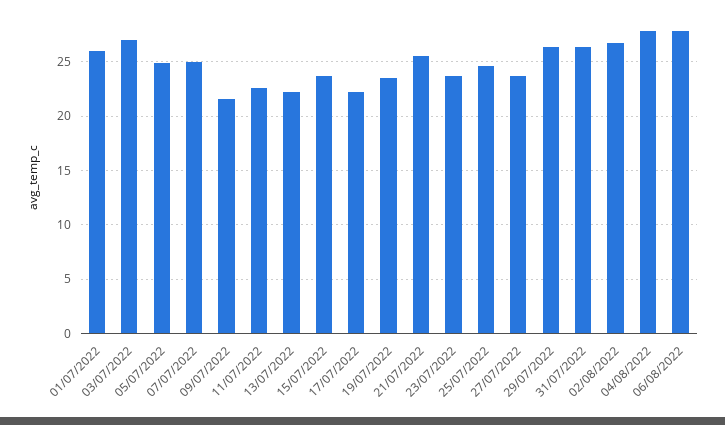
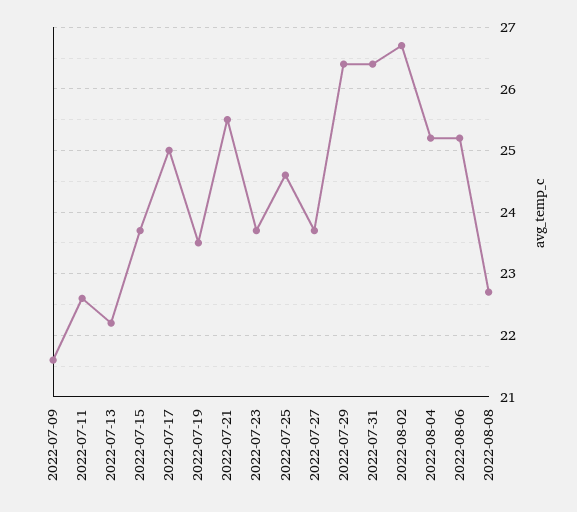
01/07/2022: 26 -> none
03/07/2022: 27 -> none
05/07/2022: 25 -> none
07/07/2022: 25 -> none
17/07/2022: 22 -> 25
04/08/2022: 28 -> 25.2
06/08/2022: 28 -> 25.2
2022-08-08: none -> 22.7

